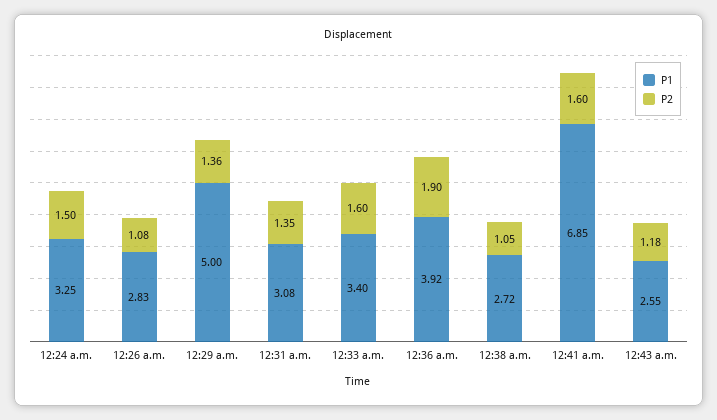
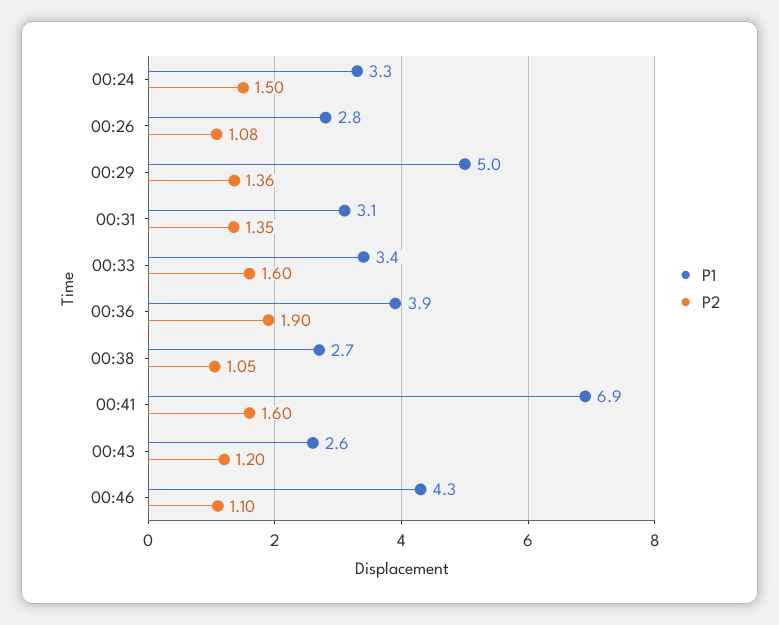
P2, 12:43 a.m.: 1.18 -> 1.2
P1, 00:46: none -> 4.3
P2, 00:46: none -> 1.1

